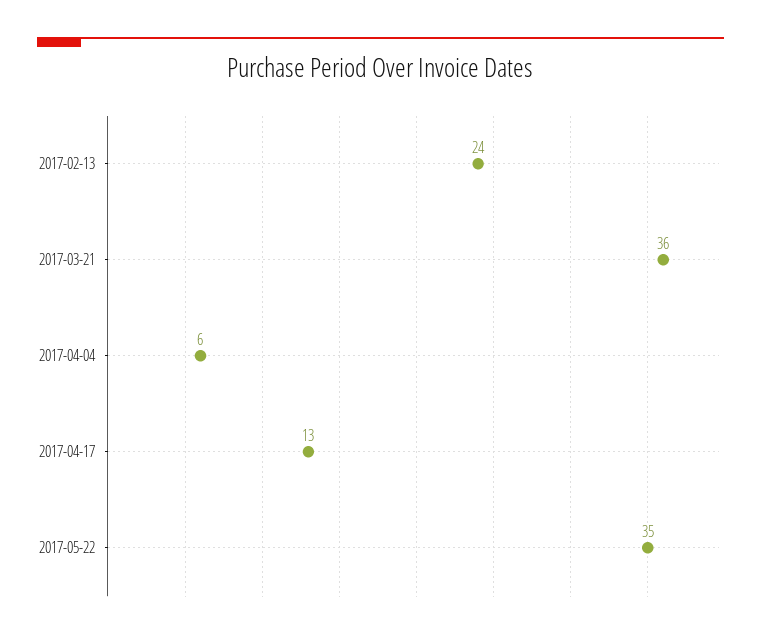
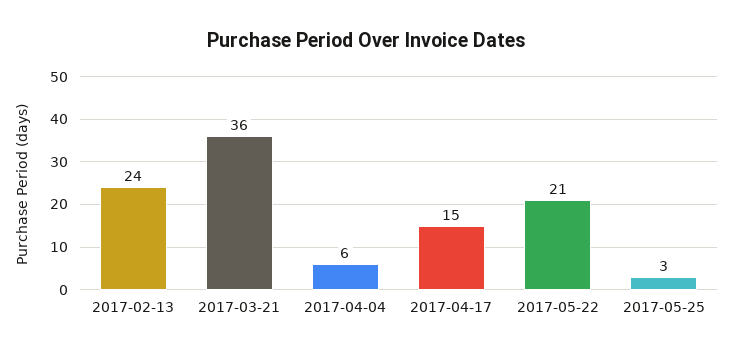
2017-04-17: 13 -> 15
2017-05-22: 35 -> 21
2017-05-25: none -> 3

